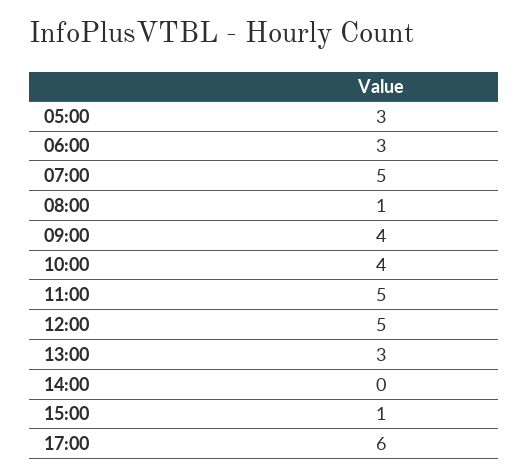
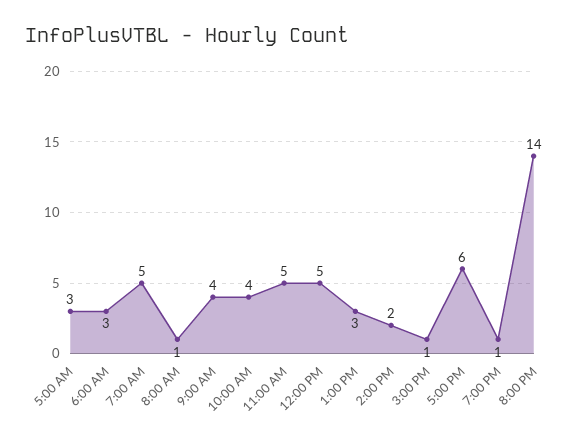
14:00: 0 -> 2
7:00 PM: none -> 1
8:00 PM: none -> 14

